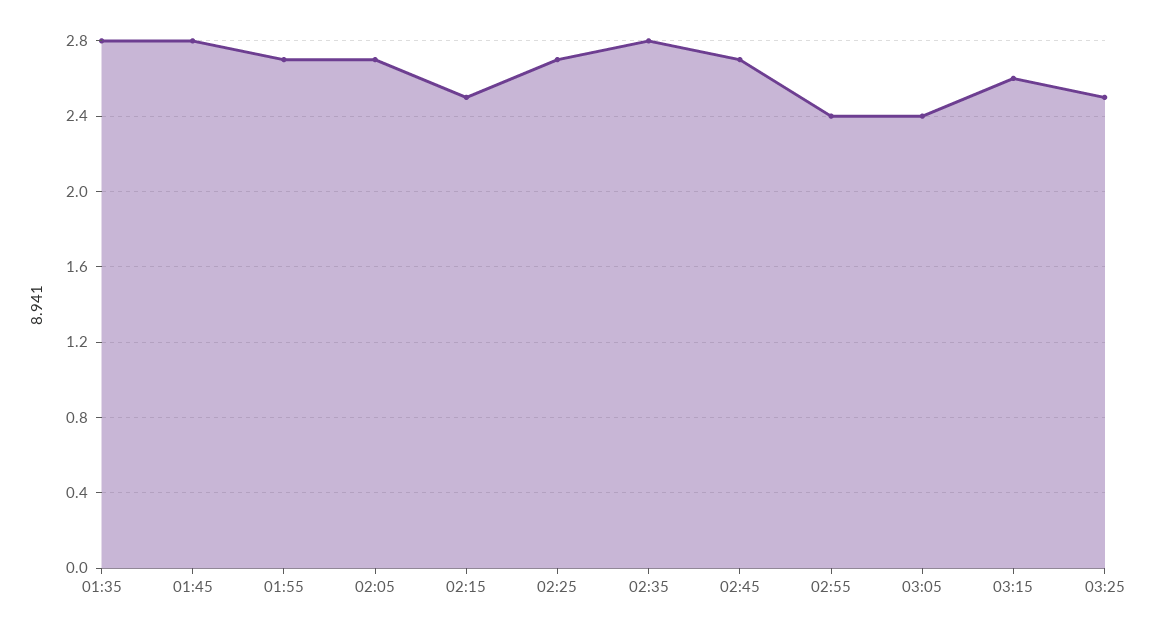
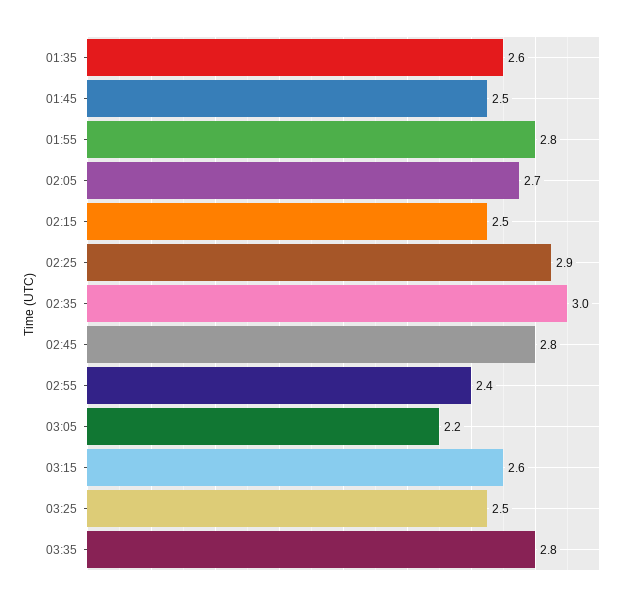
01:35: 2.8 -> 2.6
01:45: 2.8 -> 2.5
01:55: 2.7 -> 2.8
02:25: 2.7 -> 2.9
02:35: 2.8 -> 3
02:45: 2.7 -> 2.8
03:05: 2.4 -> 2.2
03:35: none -> 2.8

